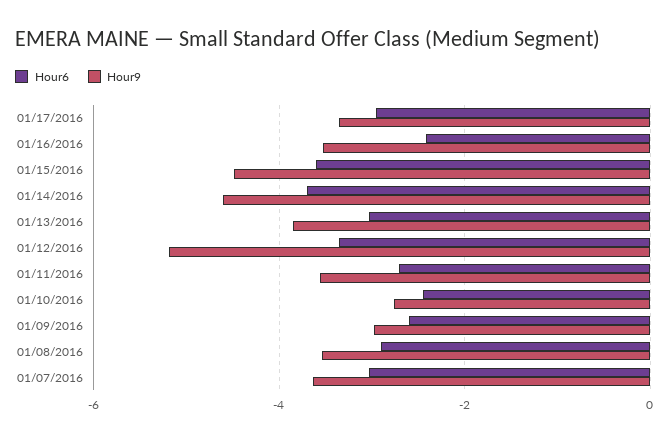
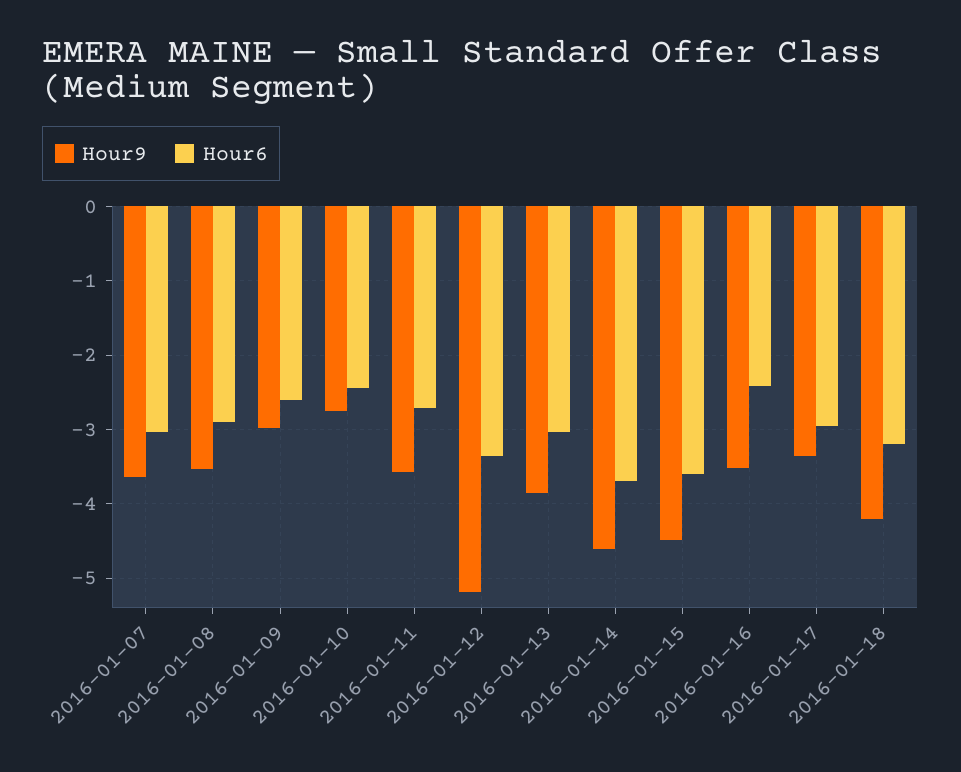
Hour9, 2016-01-18: none -> -4.2
Hour6, 2016-01-18: none -> -3.2

